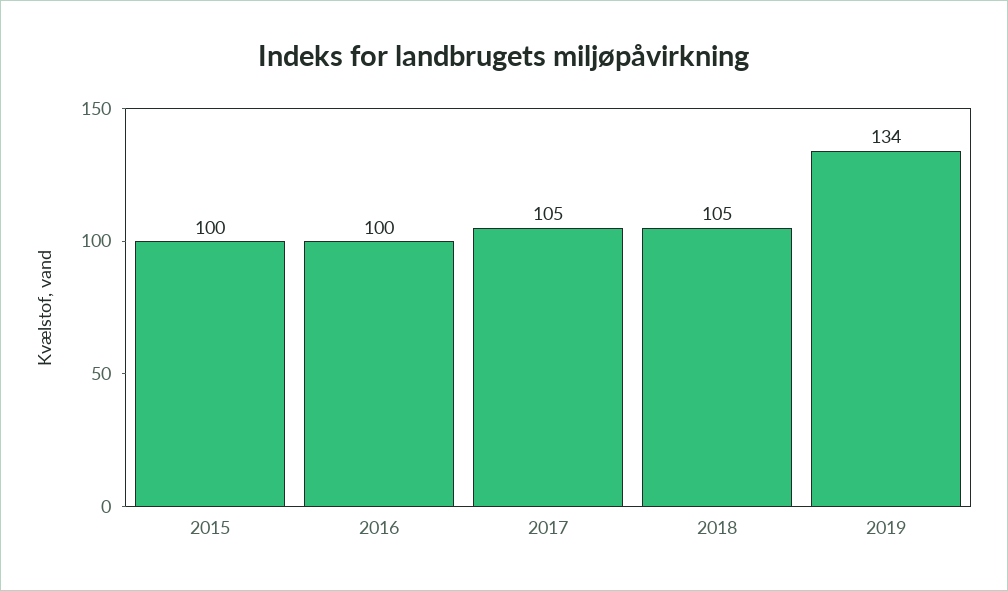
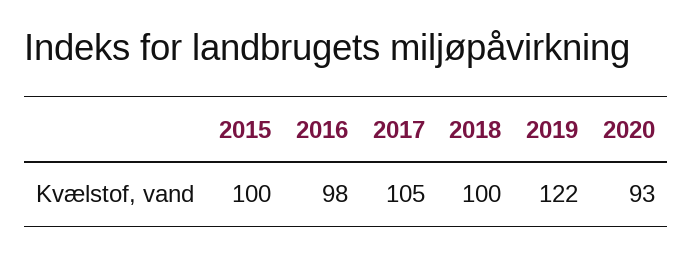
2016: 100 -> 98
2018: 105 -> 100
2019: 134 -> 122
2020: none -> 93

